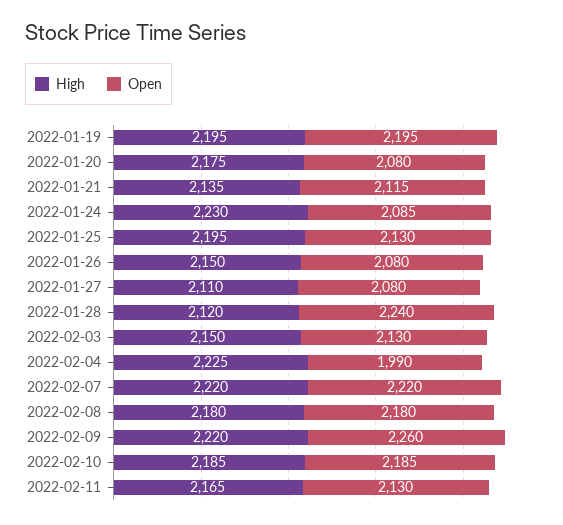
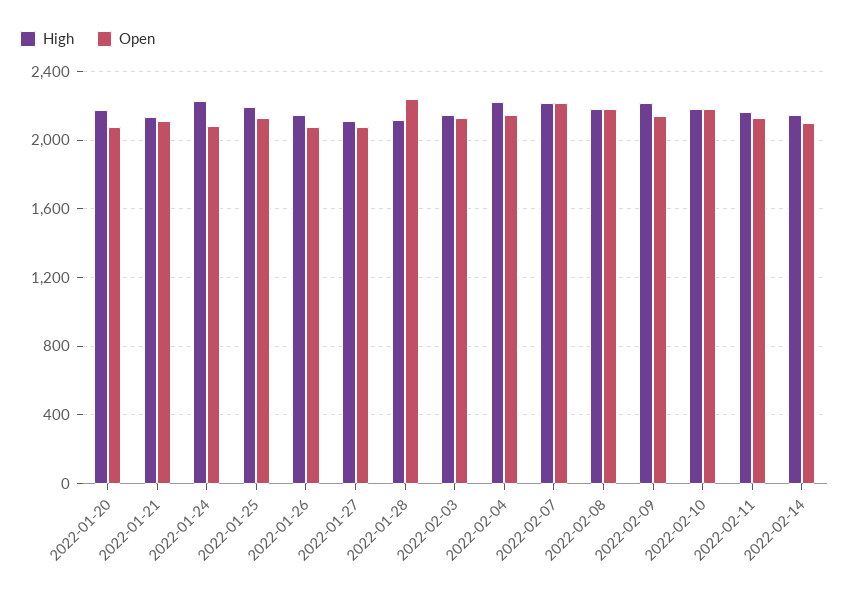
High, 2022-01-19: 2195 -> none
Open, 2022-01-19: 2195 -> none
Open, 2022-02-04: 1990 -> 2150
Open, 2022-02-09: 2260 -> 2150
High, 2022-02-14: none -> 2150
Open, 2022-02-14: none -> 2100

